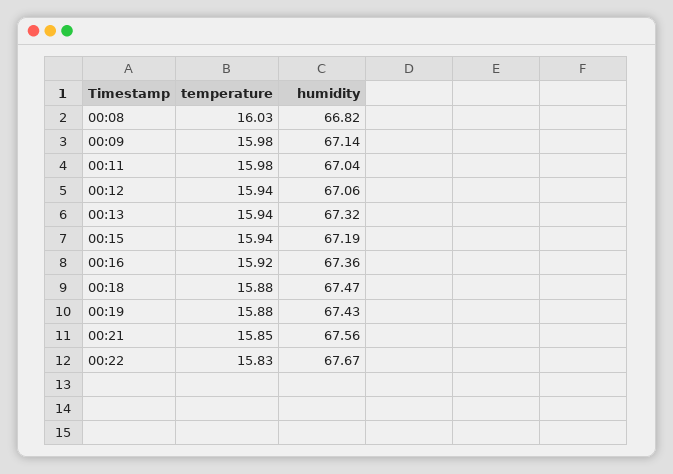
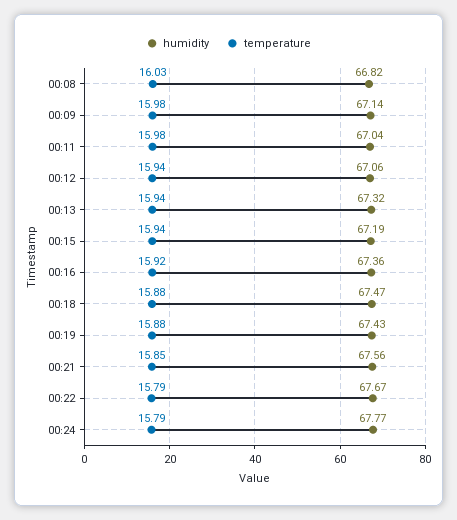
temperature, 00:22: 15.83 -> 15.79
humidity, 00:24: none -> 67.77
temperature, 00:24: none -> 15.79

